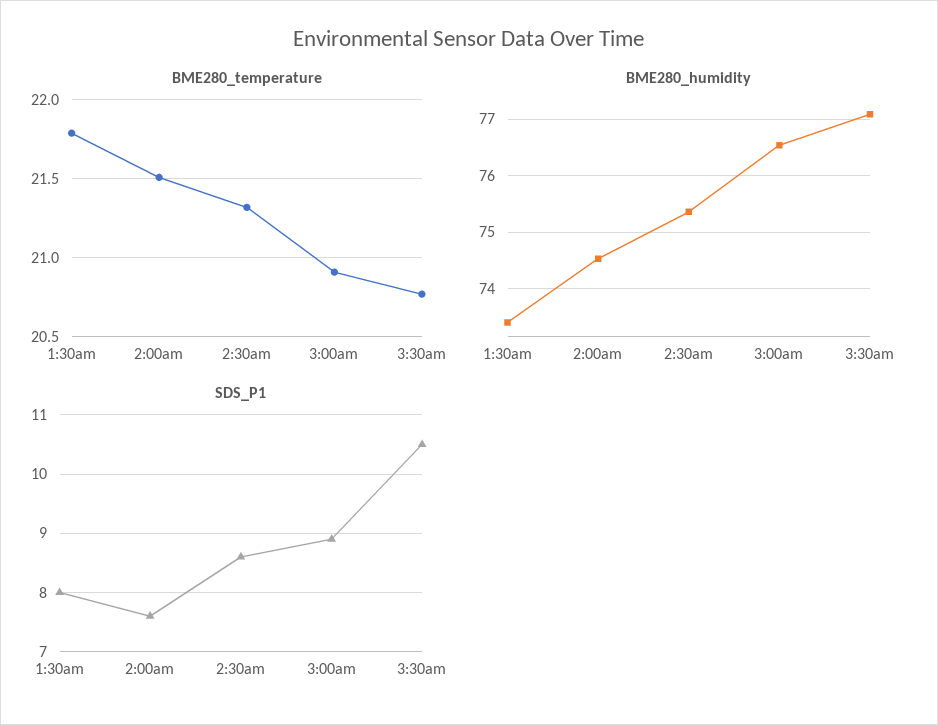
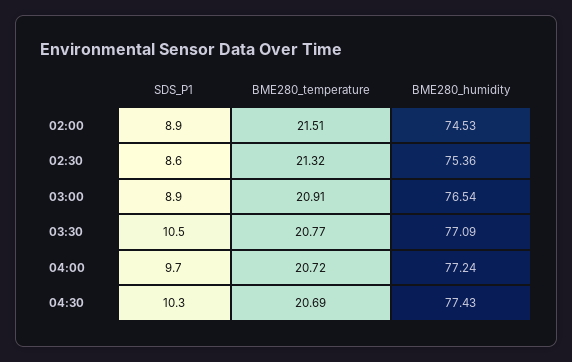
BME280_temperature, 1:30am: 21.8 -> none
BME280_humidity, 1:30am: 73.4 -> none
SDS_P1, 1:30am: 8 -> none
SDS_P1, 2:00am: 7.5 -> 8.9
SDS_P1, 04:00: none -> 9.7
BME280_temperature, 04:00: none -> 20.72
BME280_humidity, 04:00: none -> 77.24
SDS_P1, 04:30: none -> 10.3
BME280_temperature, 04:30: none -> 20.69
BME280_humidity, 04:30: none -> 77.43

